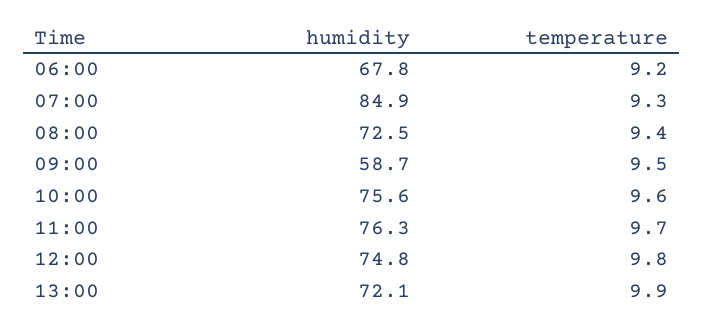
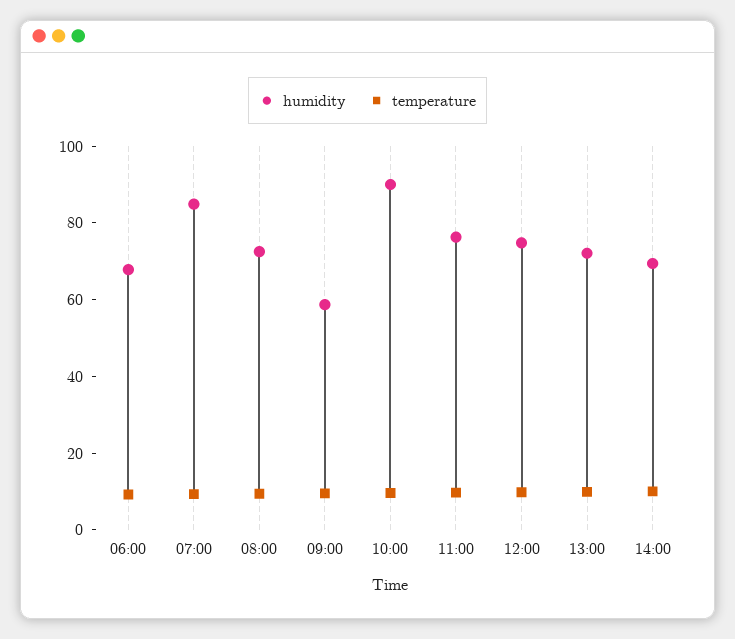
humidity, 10:00: 75.6 -> 90
humidity, 14:00: none -> 70
temperature, 14:00: none -> 10

